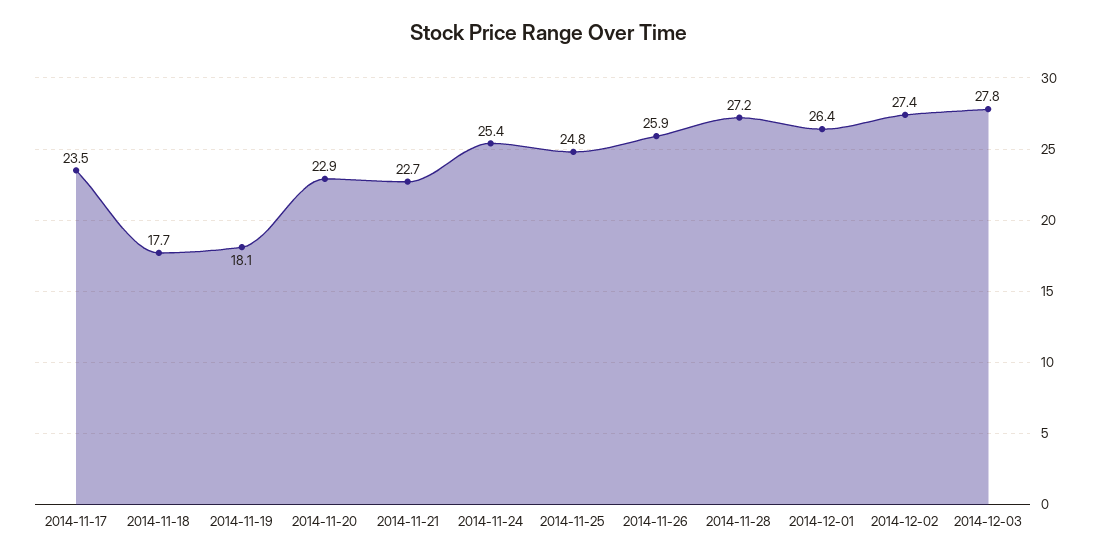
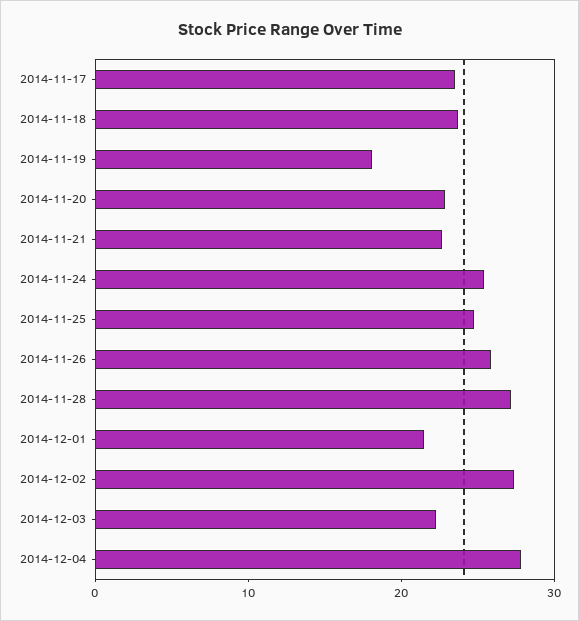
2014-11-18: 17.7 -> 24
2014-12-01: 26.4 -> 22
2014-12-03: 27.8 -> 22
2014-12-04: none -> 28

